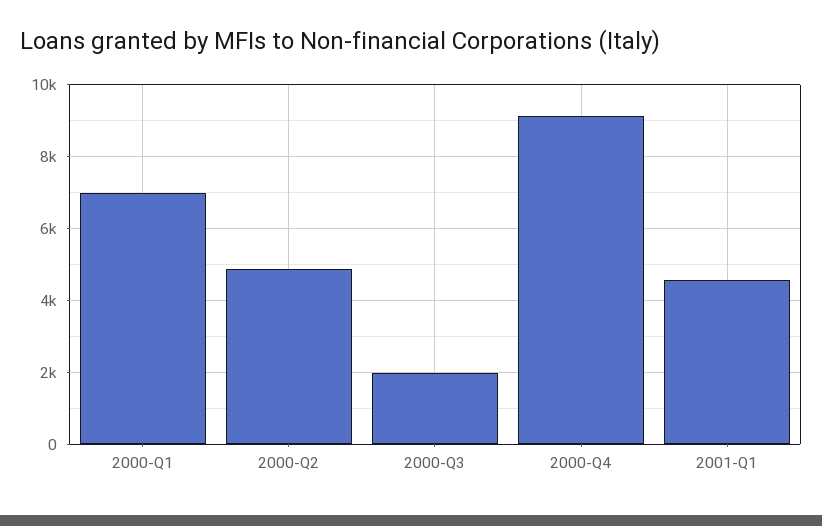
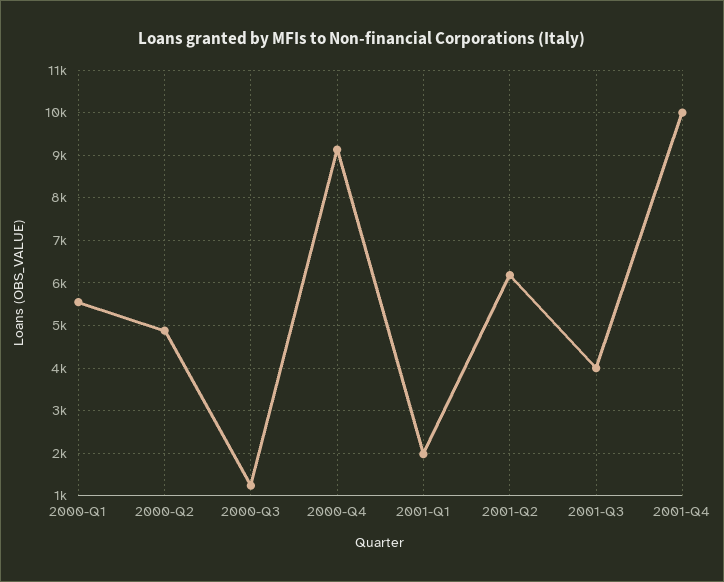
2000-Q1: 7000 -> 5600
2000-Q3: 2000 -> 1200
2001-Q1: 4600 -> 2000
2001-Q2: none -> 6200
2001-Q3: none -> 4000
2001-Q4: none -> 10000

